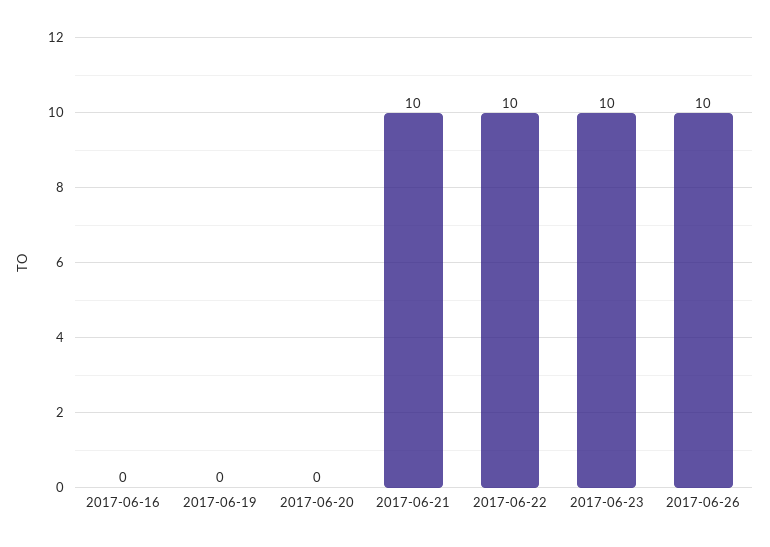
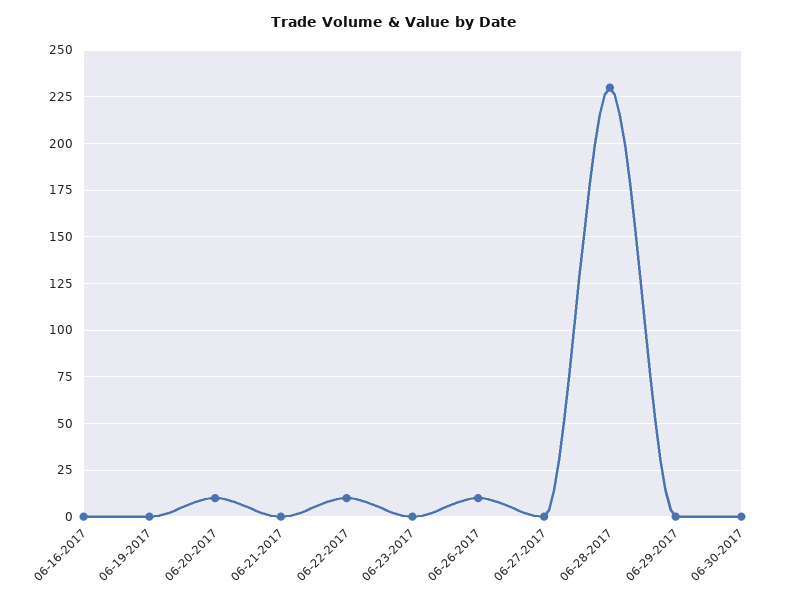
2017-06-20: 0 -> 10
2017-06-21: 10 -> 0
2017-06-23: 10 -> 0
06-27-2017: none -> 0
06-28-2017: none -> 230
06-29-2017: none -> 0
06-30-2017: none -> 0

